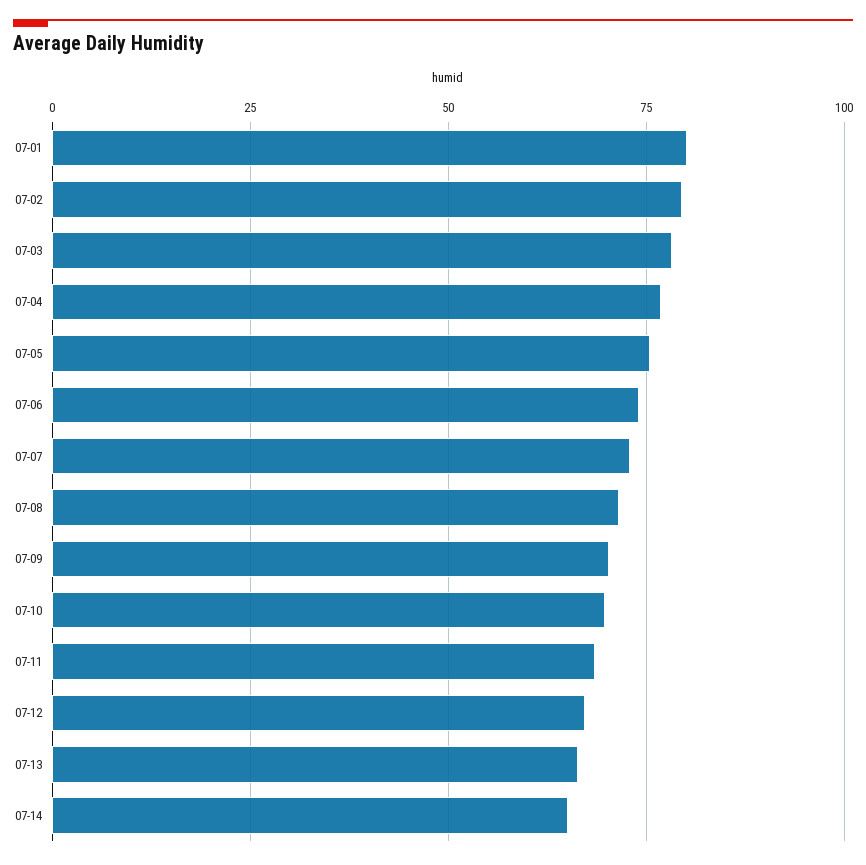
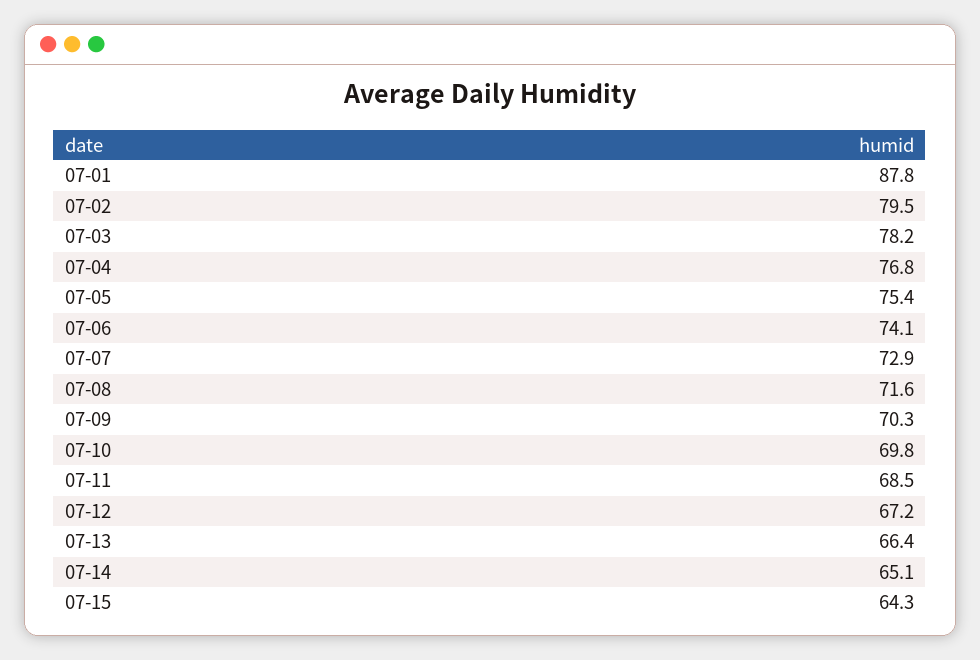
07-01: 80 -> 87.8
07-15: none -> 64.3

